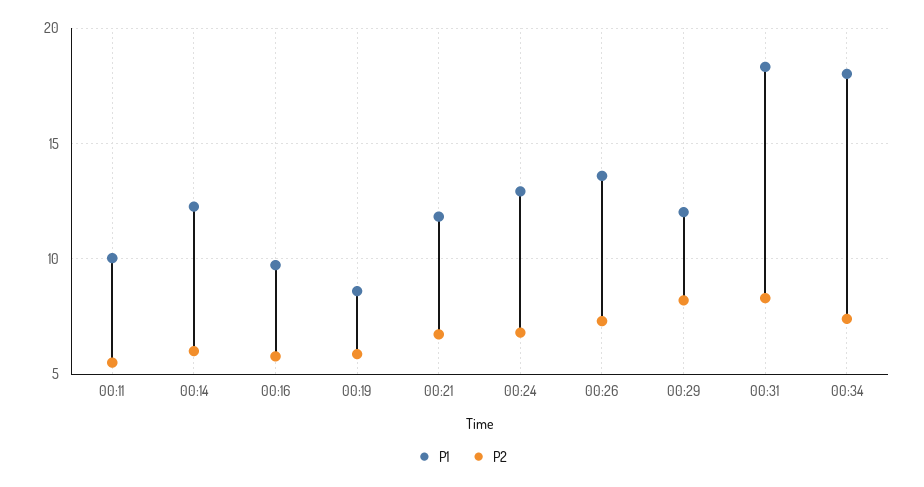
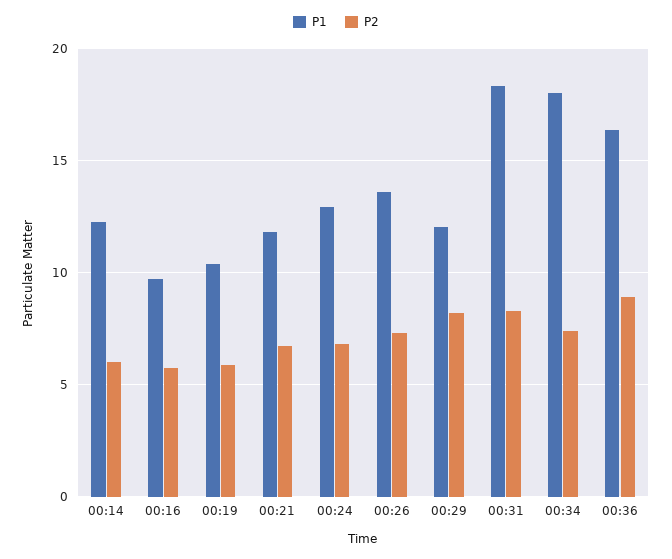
P1, 00:11: 10 -> none
P2, 00:11: 5.5 -> none
P1, 00:19: 8.5 -> 10.5
P1, 00:36: none -> 16.5
P2, 00:36: none -> 9

